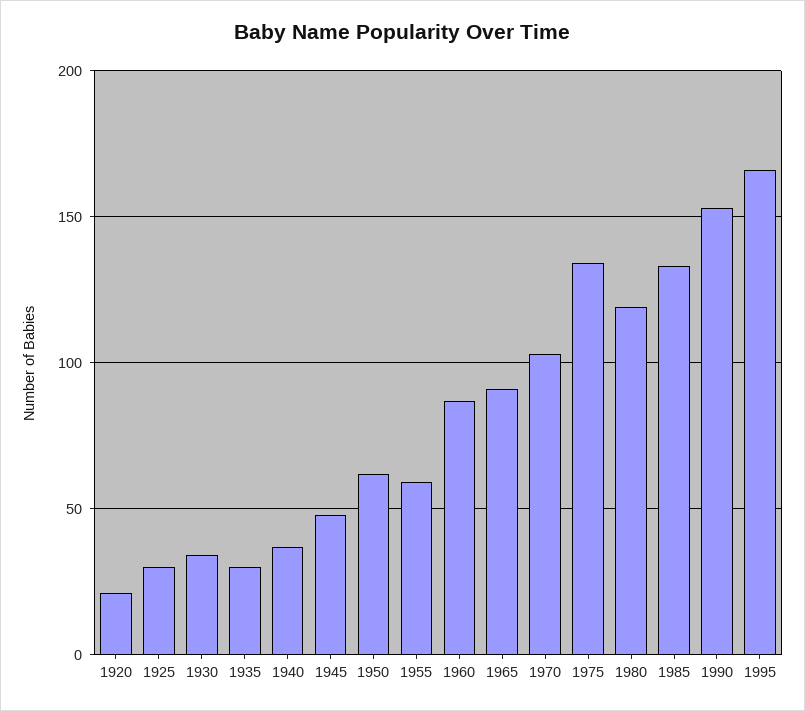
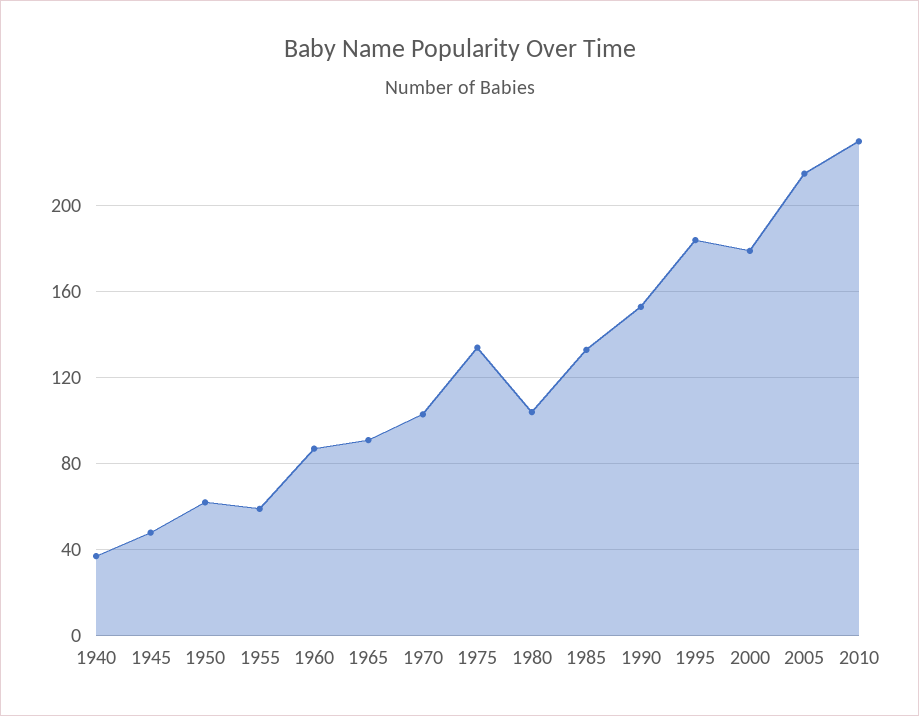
1920: 20 -> none
1925: 30 -> none
1930: 35 -> none
1935: 30 -> none
1980: 120 -> 105
1995: 165 -> 185
2000: none -> 180
2005: none -> 215
2010: none -> 230

